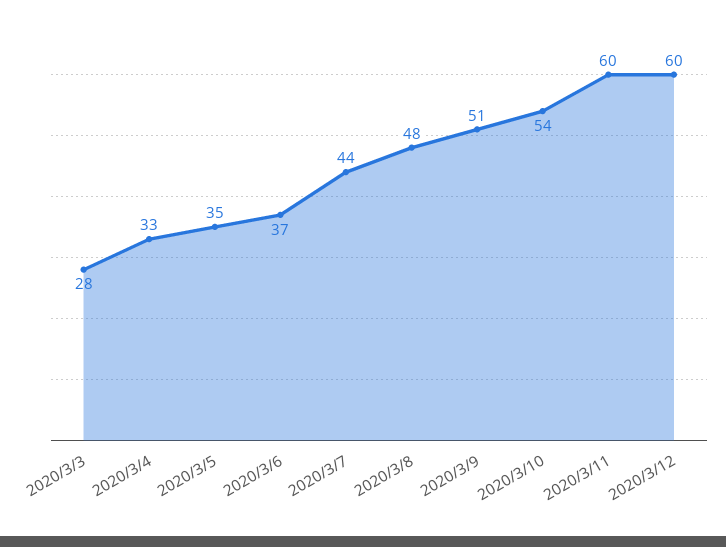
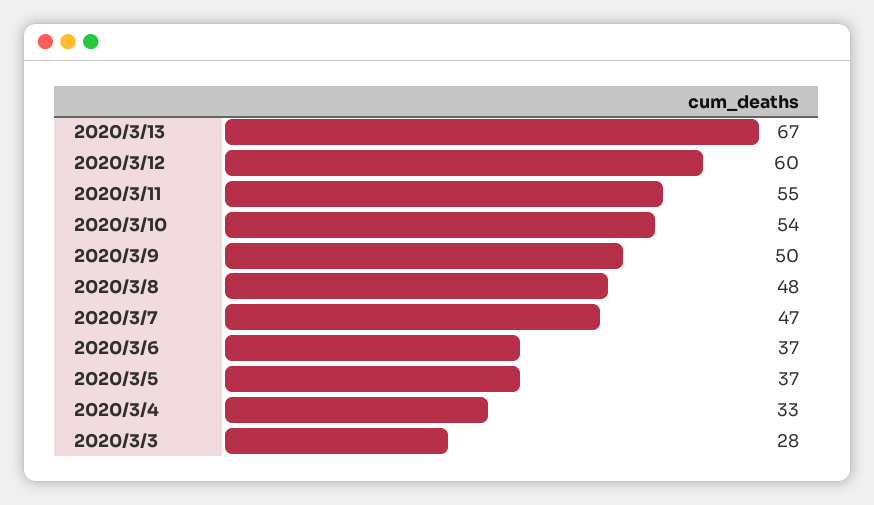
2020/3/5: 35 -> 37
2020/3/7: 44 -> 47
2020/3/9: 51 -> 50
2020/3/11: 60 -> 55
2020/3/13: none -> 67

